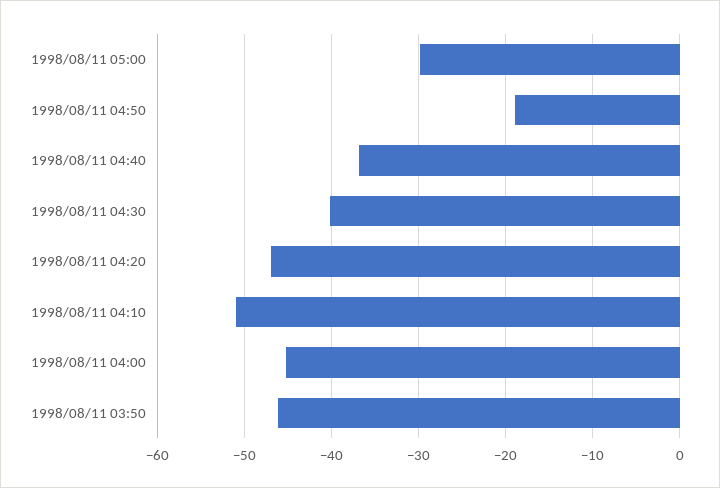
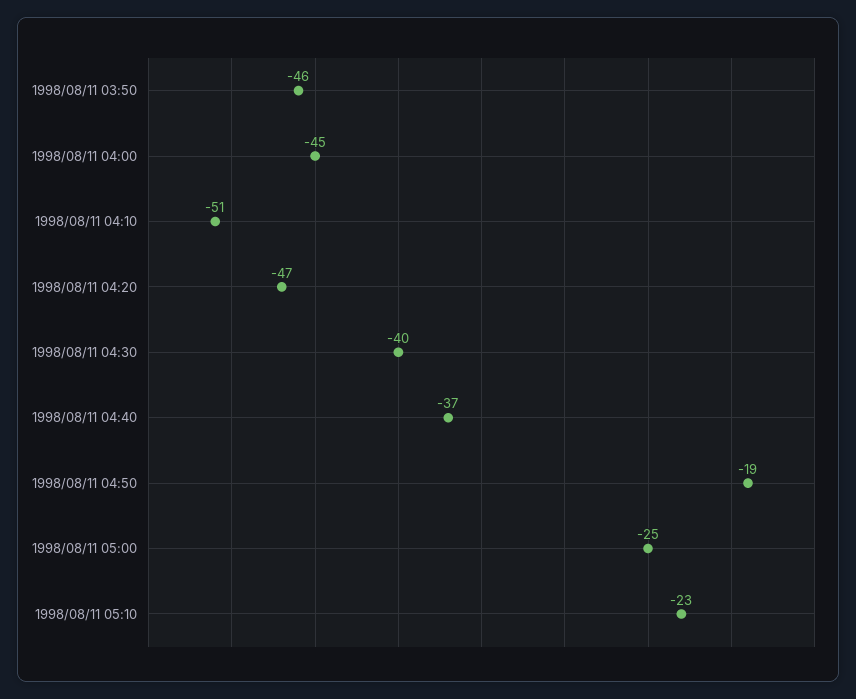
1998/08/11 05:00: -30 -> -25
1998/08/11 05:10: none -> -23

